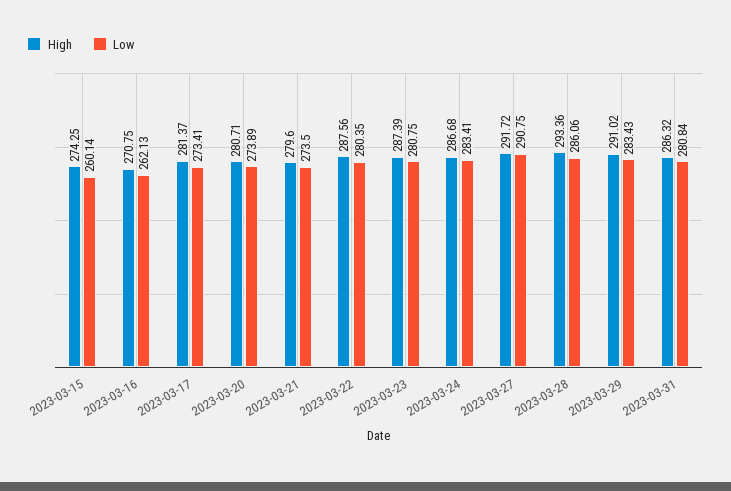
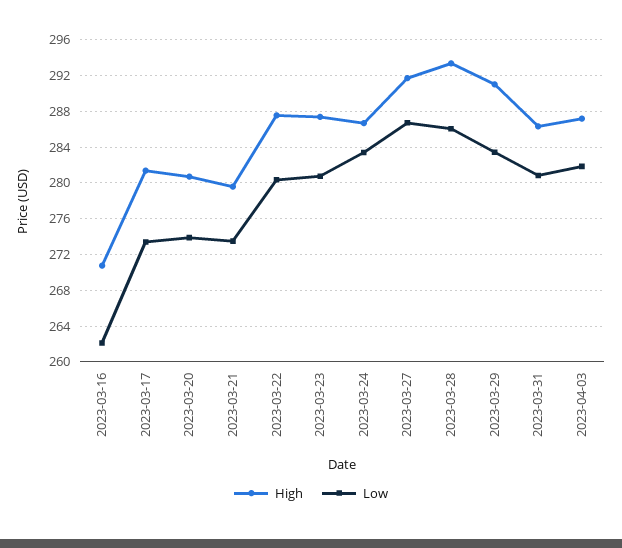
High, 2023-03-15: 274.25 -> none
Low, 2023-03-15: 260.14 -> none
Low, 2023-03-27: 290.75 -> 287
High, 2023-04-03: none -> 287
Low, 2023-04-03: none -> 282

